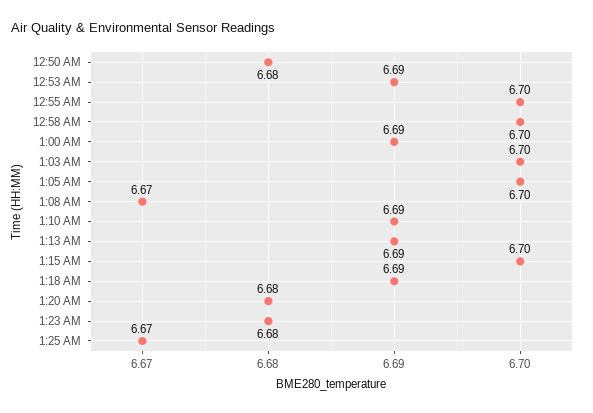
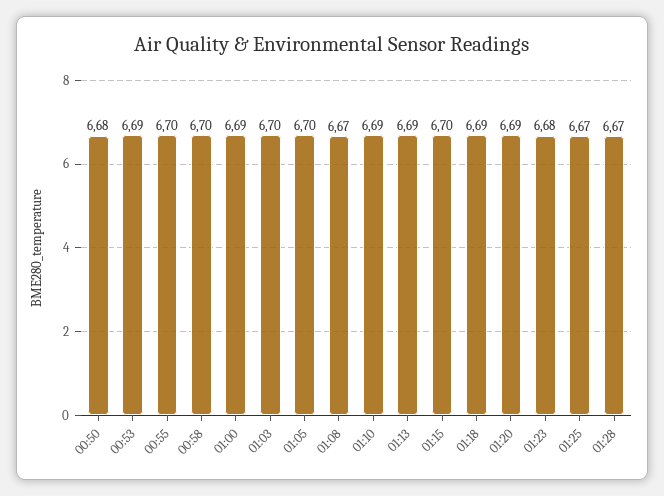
1:20 AM: 6.68 -> 6.69
01:28: none -> 6.67

